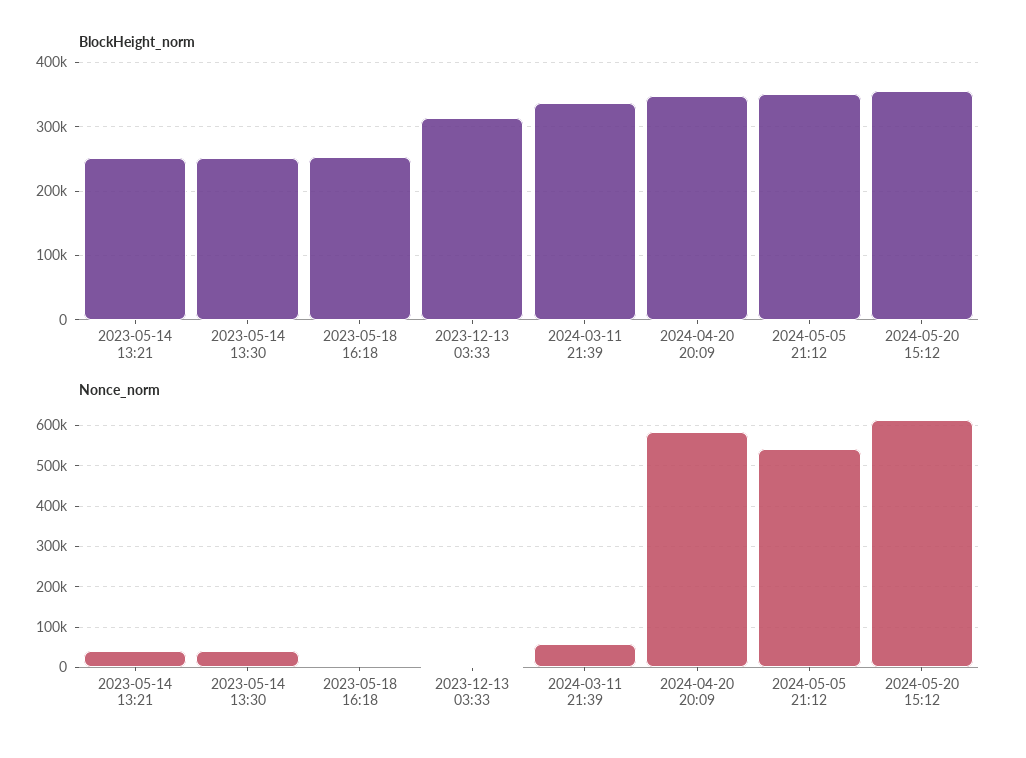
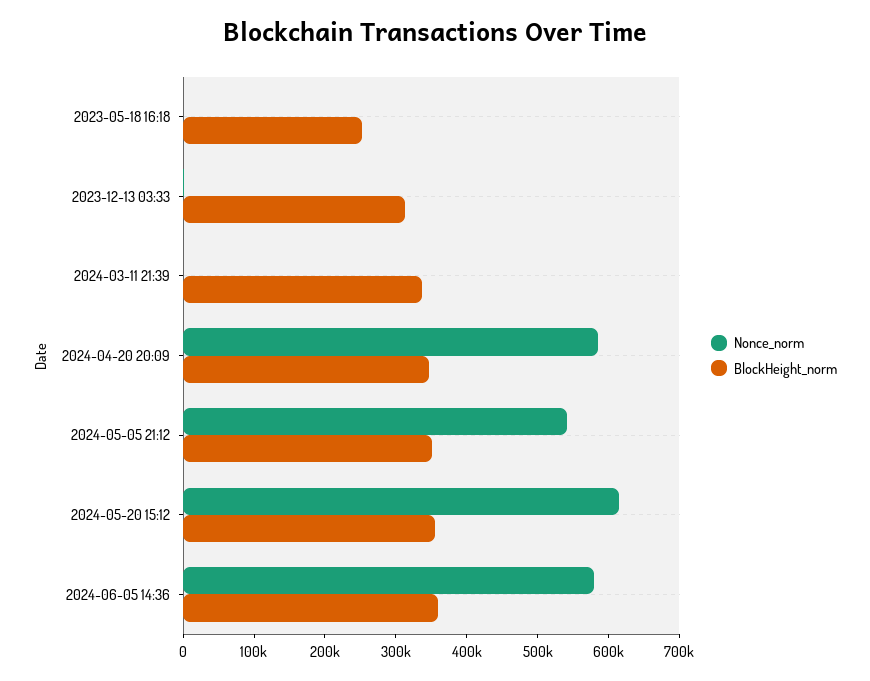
BlockHeight_norm, 2023-05-14 13:21: 250000 -> none
BlockHeight_norm, 2023-05-14 13:30: 250000 -> none
Nonce_norm, 2023-05-14 13:21: 40000 -> none
Nonce_norm, 2023-05-14 13:30: 40000 -> none
Nonce_norm, 2024-03-11 21:39: 60000 -> 0
Nonce_norm, 2024-06-05 14:36: none -> 580000
BlockHeight_norm, 2024-06-05 14:36: none -> 360000

